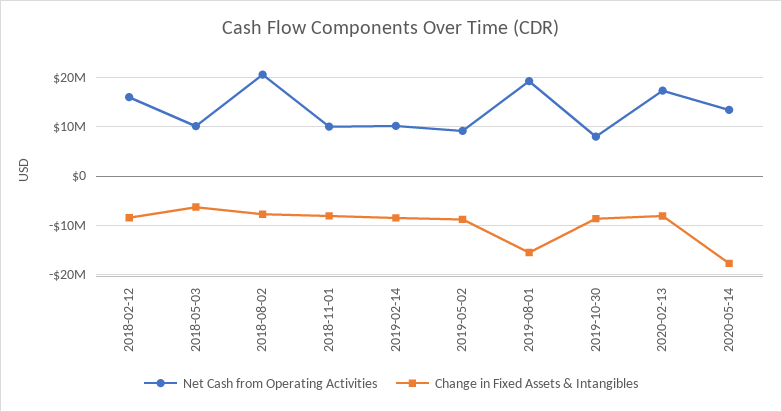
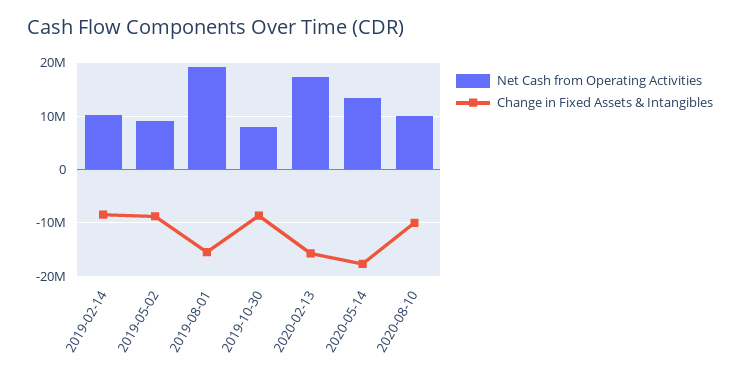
Net Cash from Operating Activities, 2018-02-12: 16000000 -> none
Change in Fixed Assets & Intangibles, 2018-02-12: -8000000 -> none
Net Cash from Operating Activities, 2018-05-03: 10000000 -> none
Change in Fixed Assets & Intangibles, 2018-05-03: -6000000 -> none
Net Cash from Operating Activities, 2018-08-02: 20000000 -> none
Change in Fixed Assets & Intangibles, 2018-08-02: -8000000 -> none
Net Cash from Operating Activities, 2018-11-01: 10000000 -> none
Change in Fixed Assets & Intangibles, 2018-11-01: -8000000 -> none
Change in Fixed Assets & Intangibles, 2020-02-13: -8000000 -> -16000000
Net Cash from Operating Activities, 2020-08-10: none -> 10000000
Change in Fixed Assets & Intangibles, 2020-08-10: none -> -10000000

